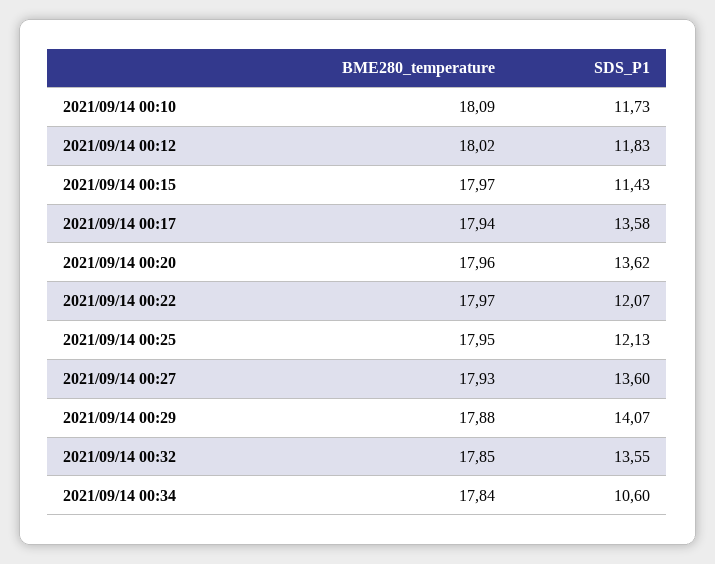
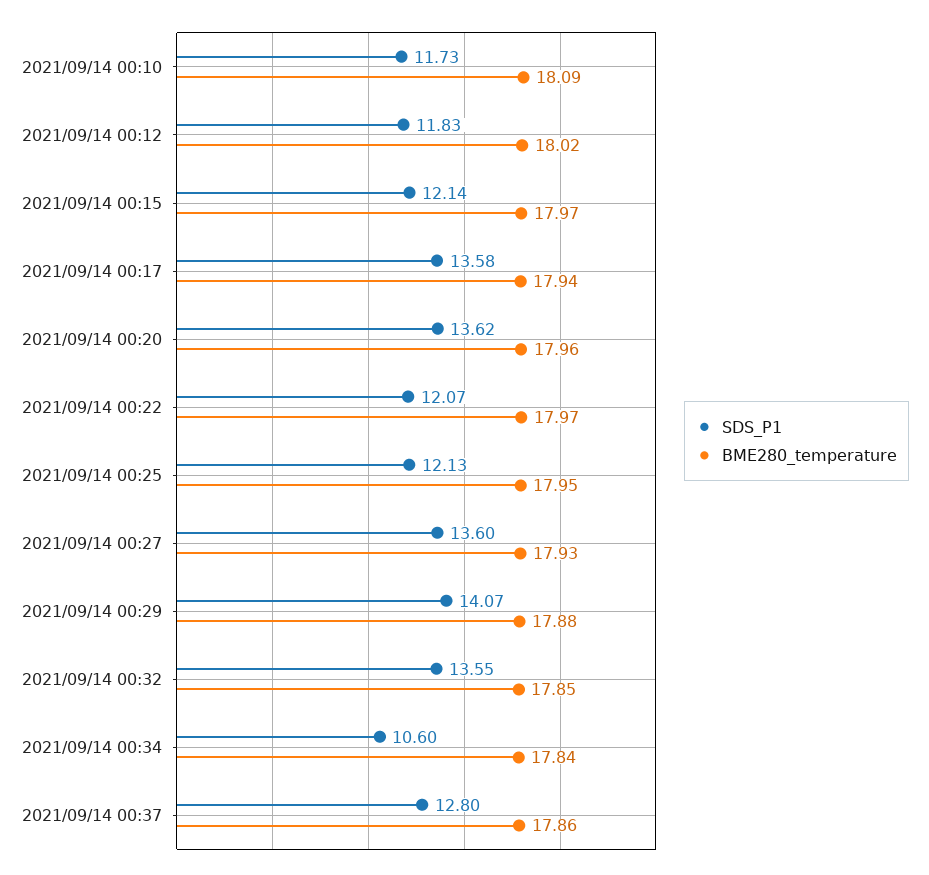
SDS_P1, 2021/09/14 00:15: 11.43 -> 12.14
SDS_P1, 2021/09/14 00:37: none -> 12.8
BME280_temperature, 2021/09/14 00:37: none -> 17.86

